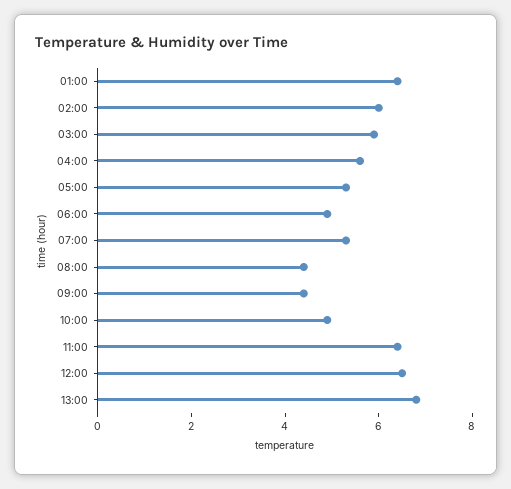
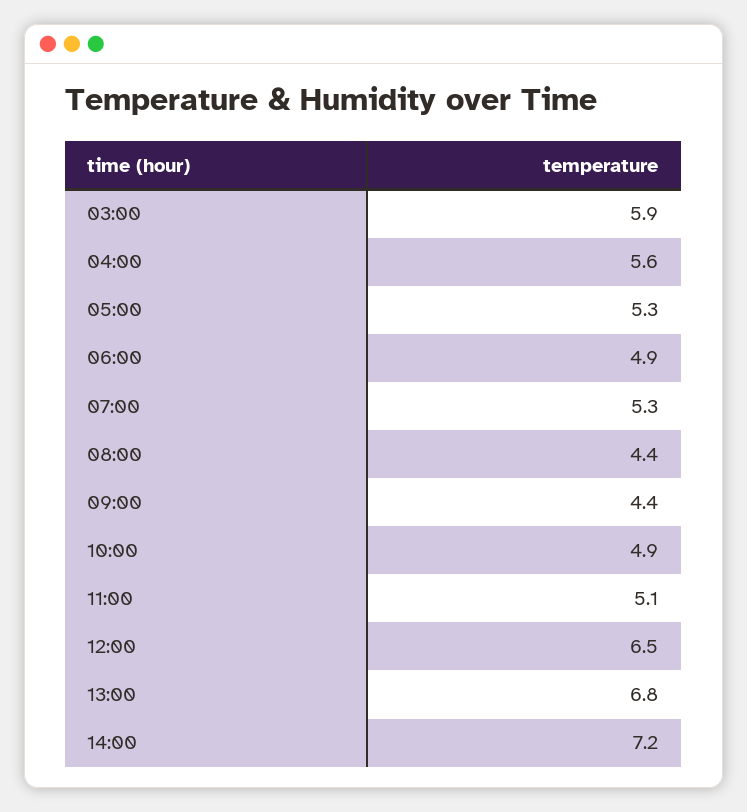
01:00: 6.5 -> none
02:00: 6 -> none
11:00: 6.5 -> 5.1
14:00: none -> 7.2

